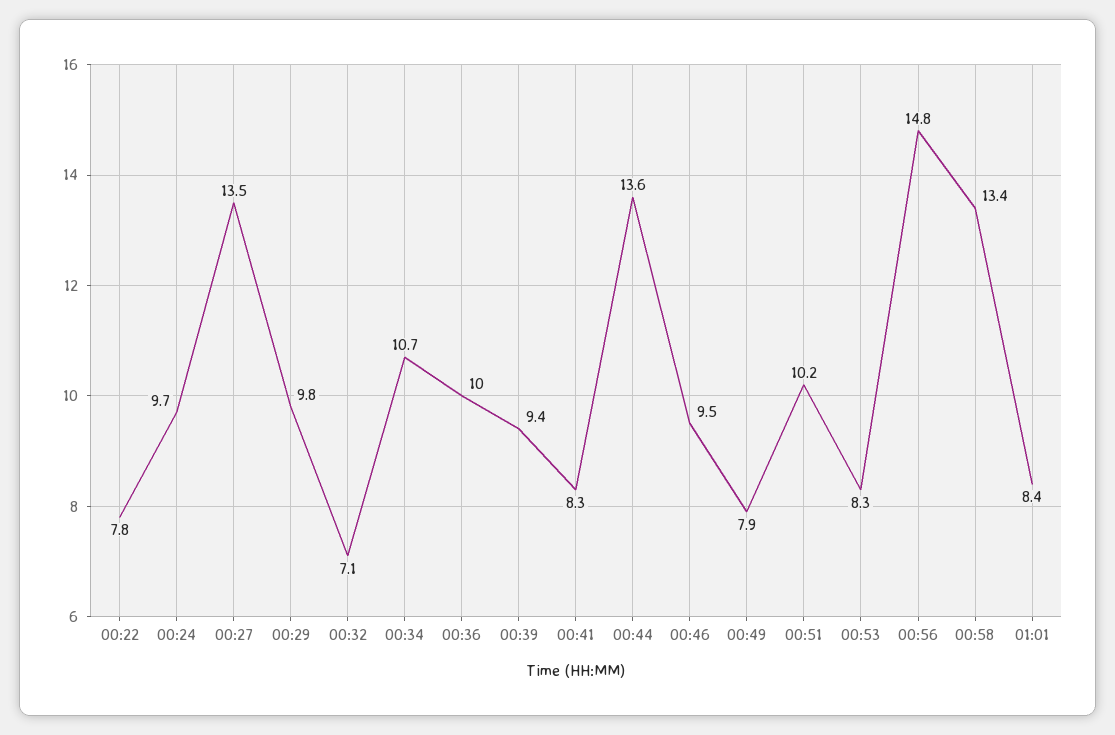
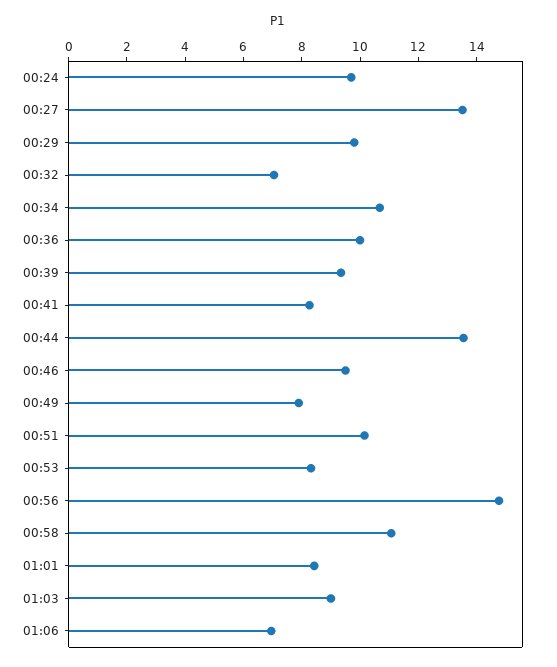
00:22: 7.8 -> none
00:58: 13.4 -> 11
01:03: none -> 9
01:06: none -> 7

